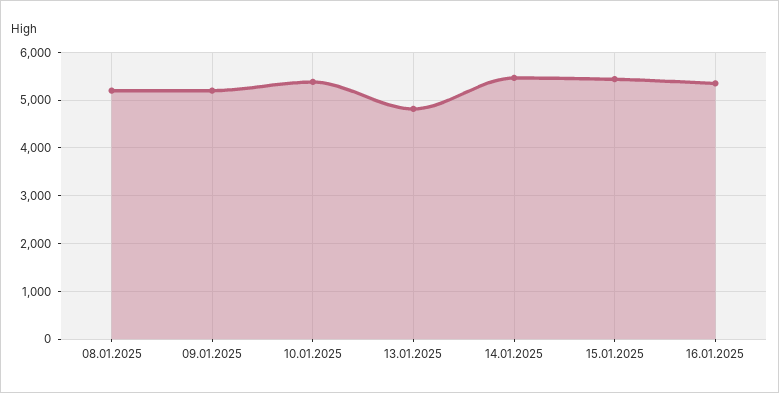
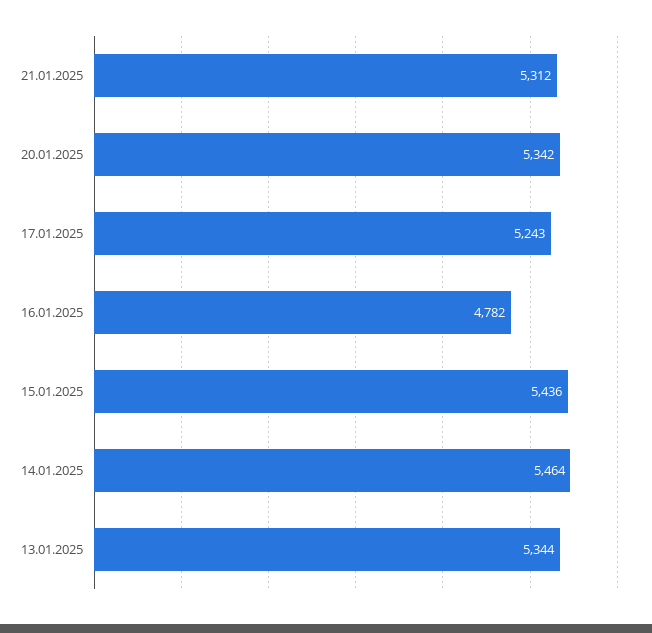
08.01.2025: 5200 -> none
09.01.2025: 5200 -> none
10.01.2025: 5400 -> none
13.01.2025: 4800 -> 5344
16.01.2025: 5400 -> 4782
21.01.2025: none -> 5312
20.01.2025: none -> 5342
17.01.2025: none -> 5243

